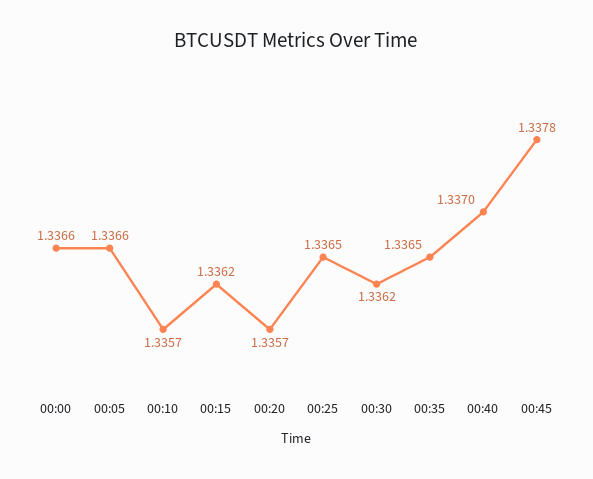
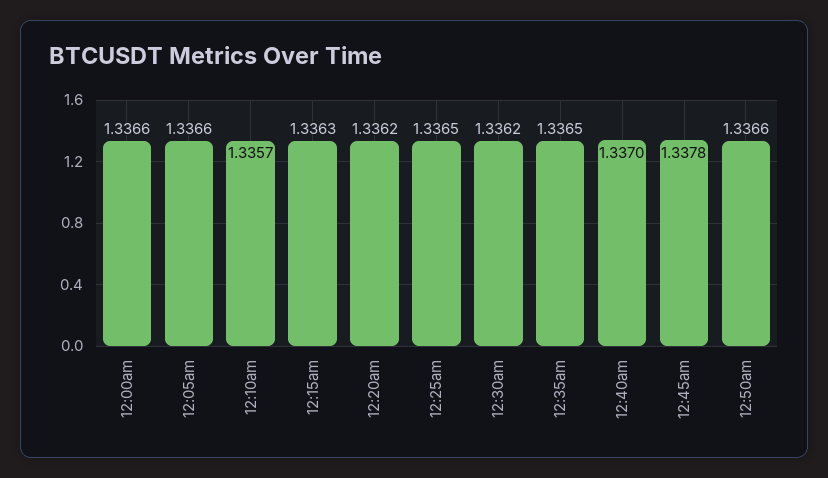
00:15: 1.3362 -> 1.3363
00:20: 1.3357 -> 1.3362
12:50am: none -> 1.3366

